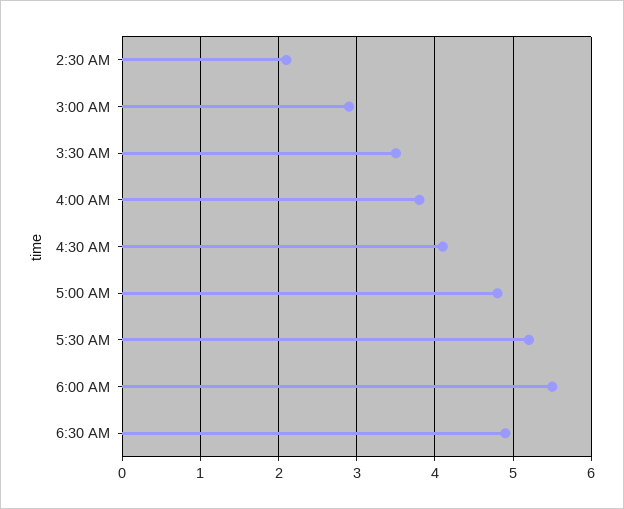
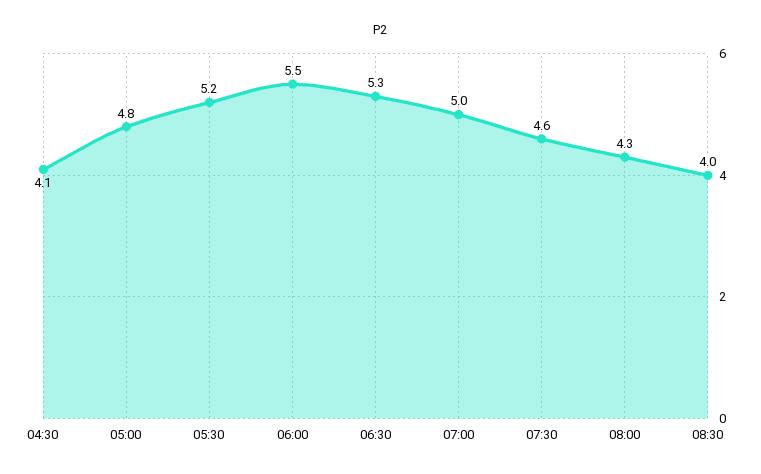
2:30 AM: 2.1 -> none
3:00 AM: 2.9 -> none
3:30 AM: 3.5 -> none
4:00 AM: 3.8 -> none
6:30 AM: 4.9 -> 5.3
07:00: none -> 5
07:30: none -> 4.6
08:00: none -> 4.3
08:30: none -> 4

